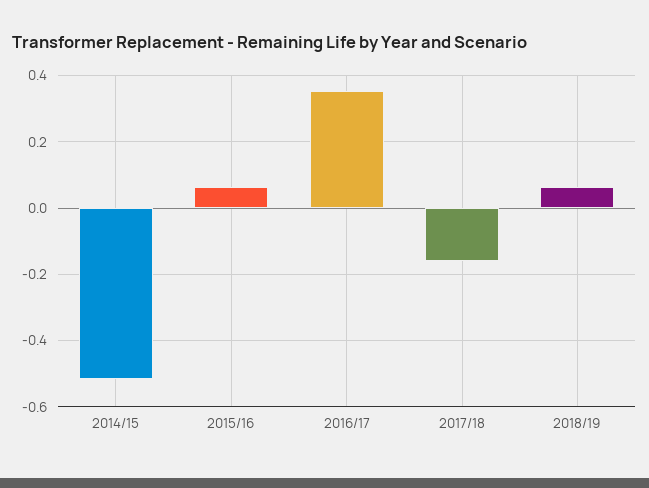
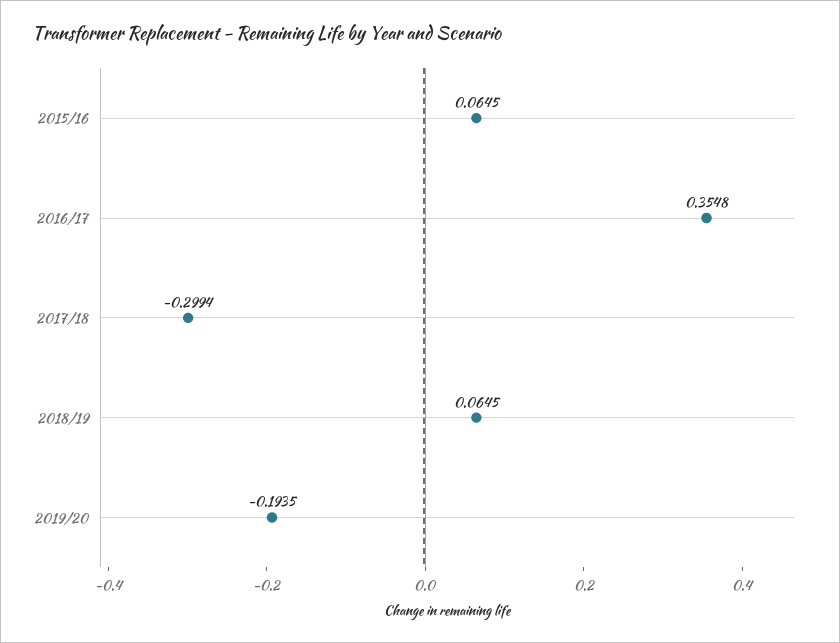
2014/15: -0.52 -> none
2017/18: -0.16 -> -0.2994
2019/20: none -> -0.1935

